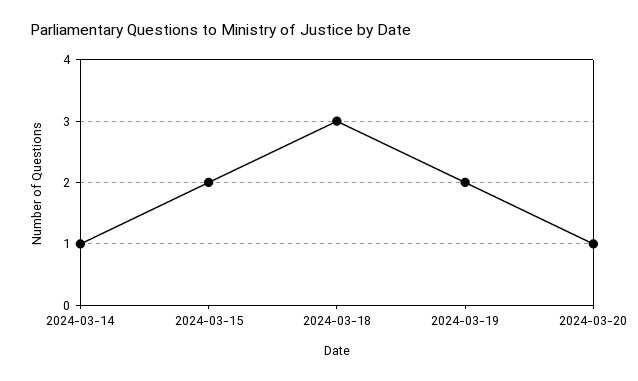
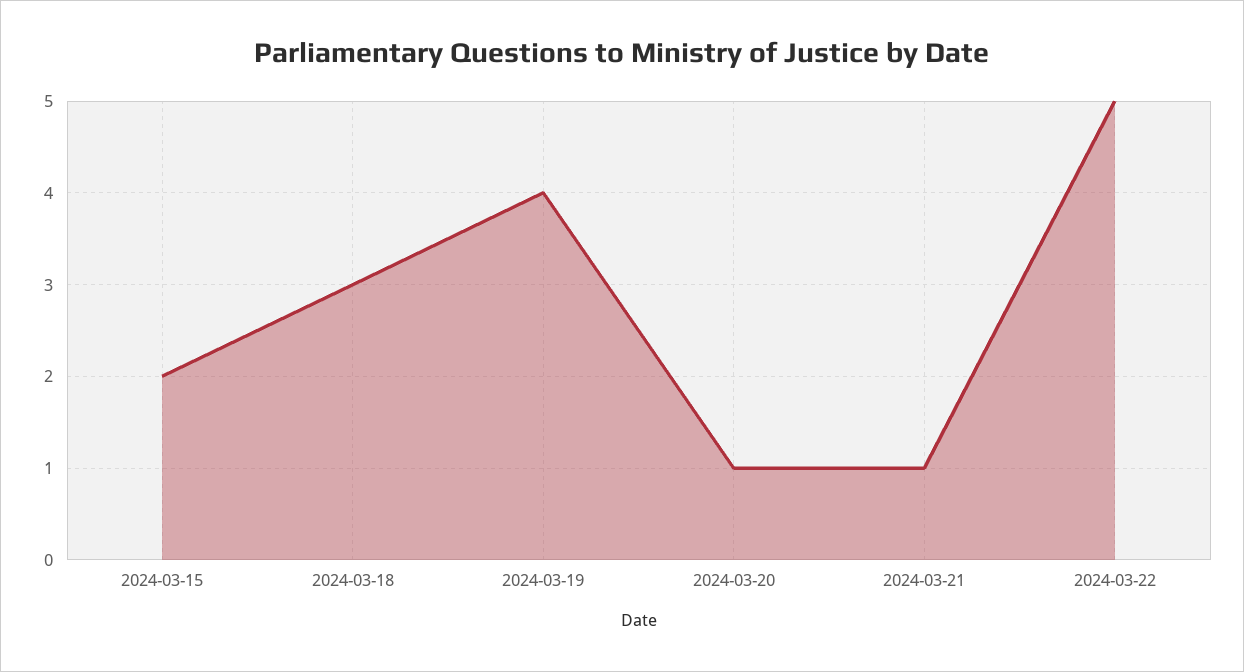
2024-03-14: 1 -> none
2024-03-19: 2 -> 4
2024-03-21: none -> 1
2024-03-22: none -> 5

